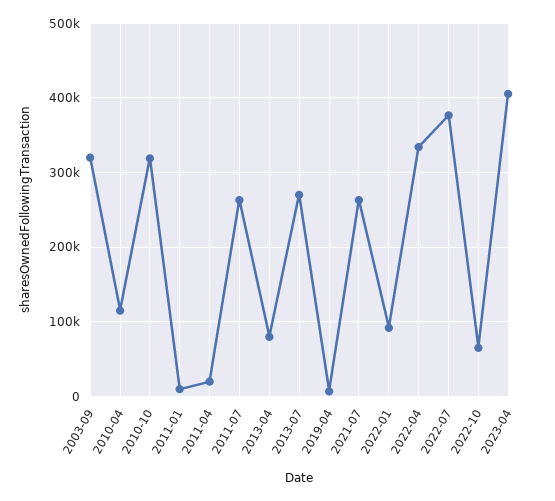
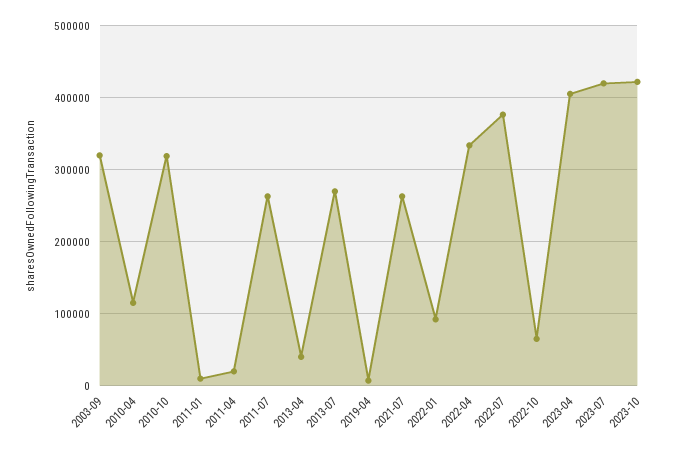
2013-04: 80000 -> 40000
2023-07: none -> 420000
2023-10: none -> 420000

